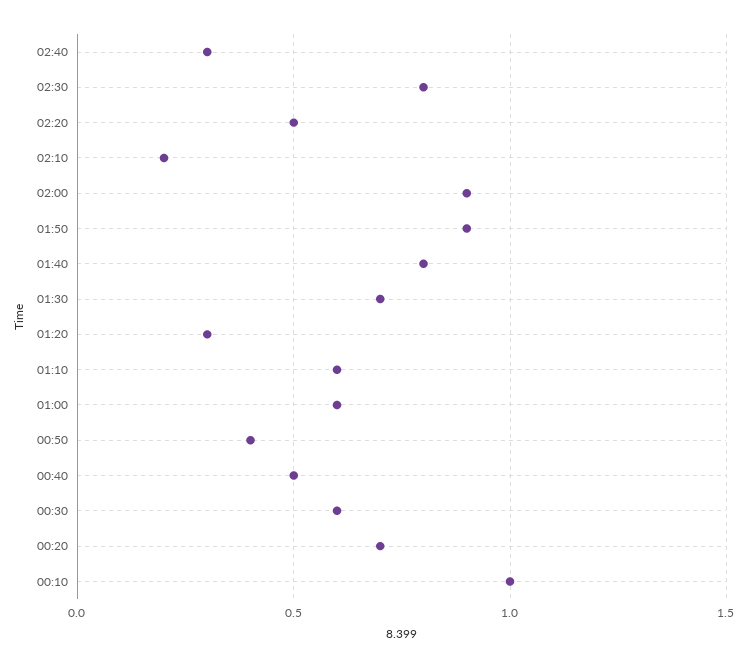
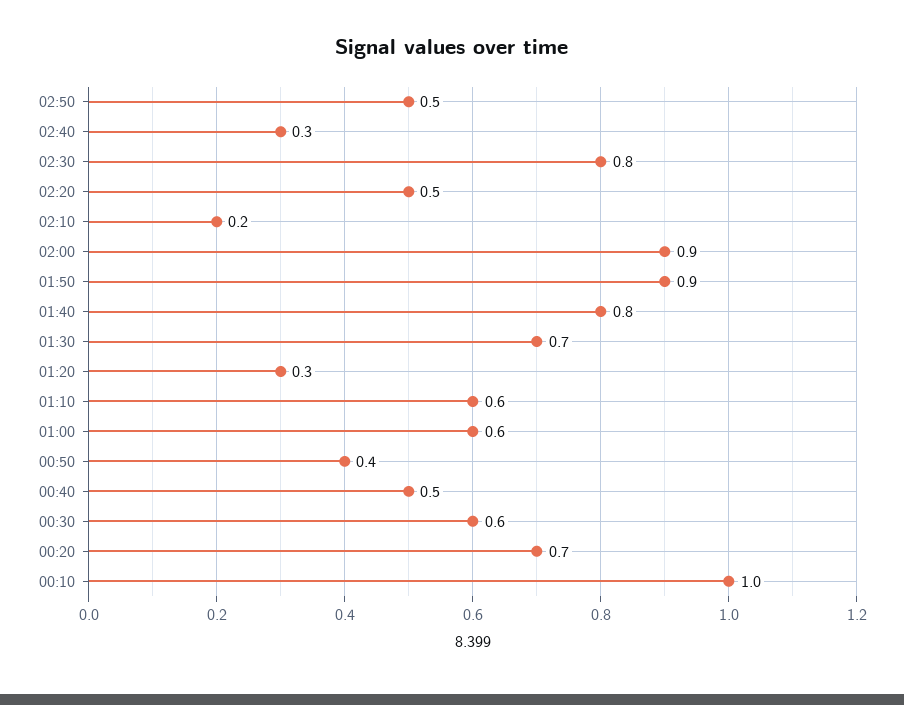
02:50: none -> 0.5

